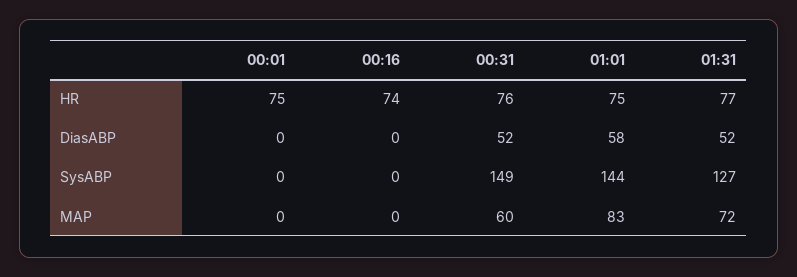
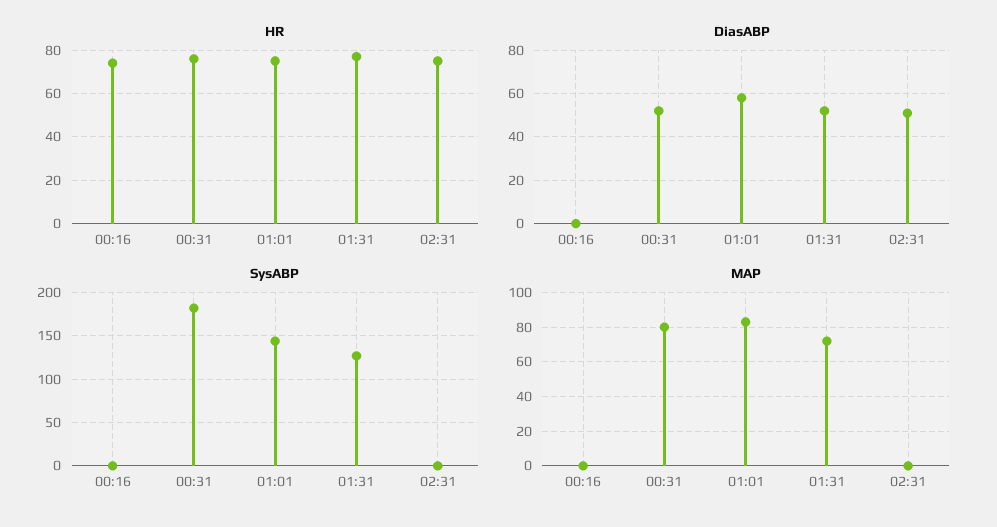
HR, 00:01: 75 -> none
DiasABP, 00:01: 0 -> none
SysABP, 00:01: 0 -> none
SysABP, 00:31: 149 -> 180
MAP, 00:01: 0 -> none
MAP, 00:31: 60 -> 80
HR, 02:31: none -> 75
DiasABP, 02:31: none -> 50
SysABP, 02:31: none -> 0
MAP, 02:31: none -> 0

